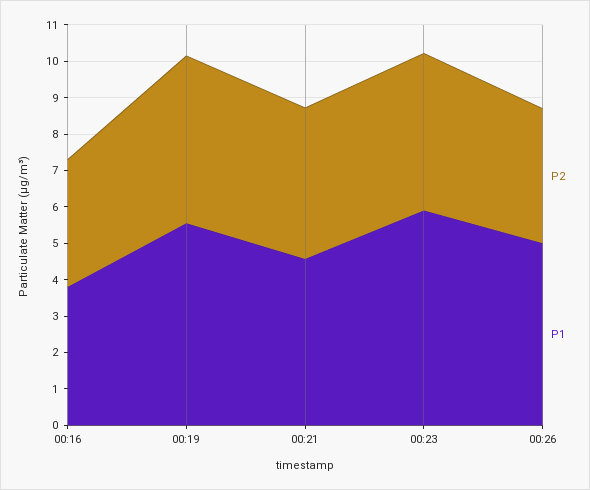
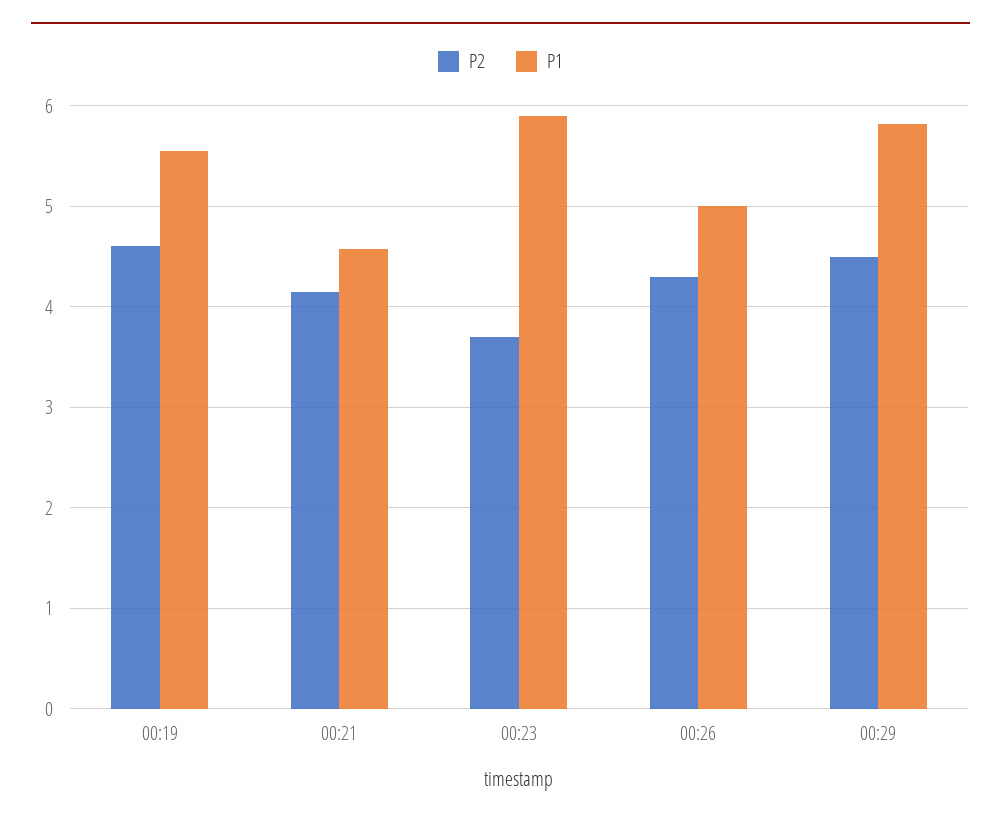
P2, 00:16: 3.5 -> none
P1, 00:16: 3.75 -> none
P2, 00:23: 4.25 -> 3.7
P2, 00:26: 3.75 -> 4.3
P2, 00:29: none -> 4.5
P1, 00:29: none -> 5.8

